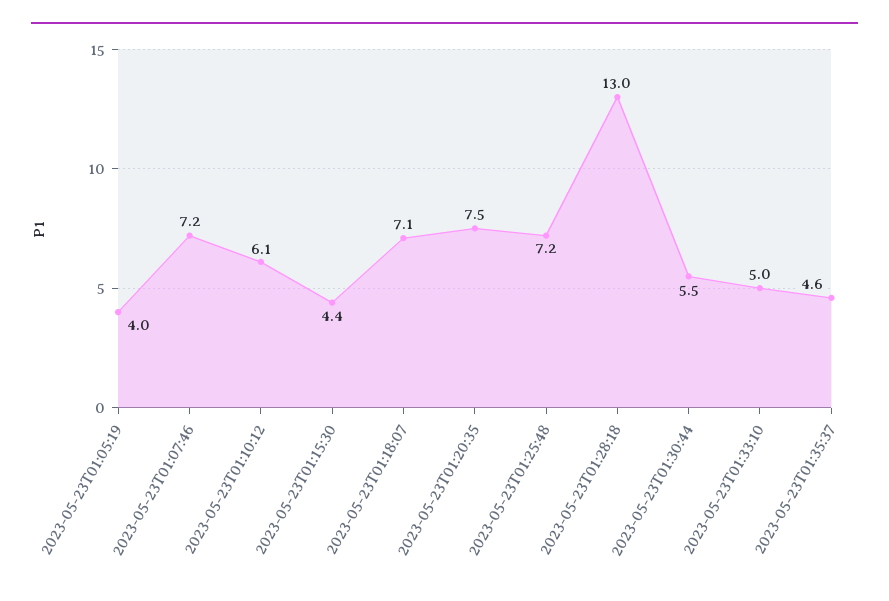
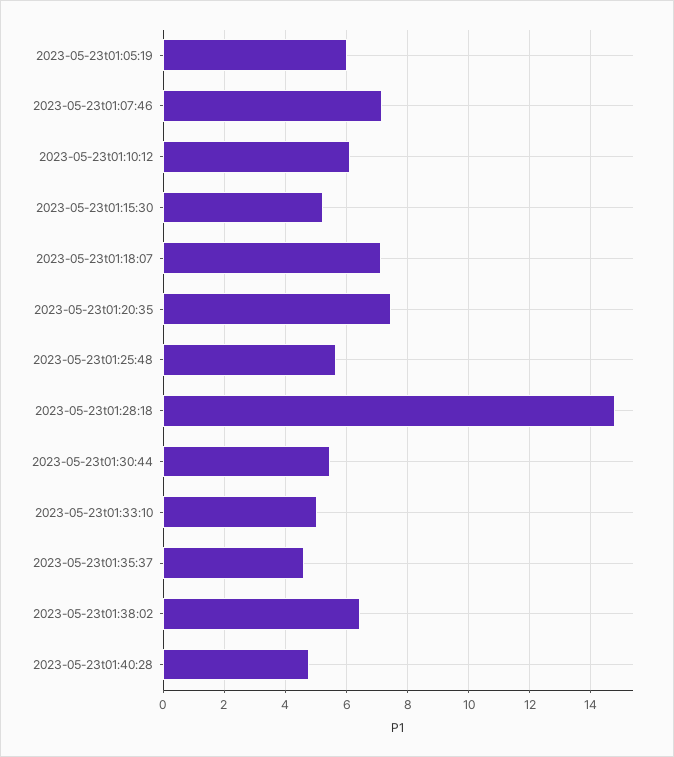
2023-05-23T01:05:19: 4 -> 6
2023-05-23T01:15:30: 4.4 -> 5.2
2023-05-23T01:25:48: 7.2 -> 5.6
2023-05-23T01:28:18: 13 -> 14.8
2023-05-23t01:38:02: none -> 6.4
2023-05-23t01:40:28: none -> 4.8

